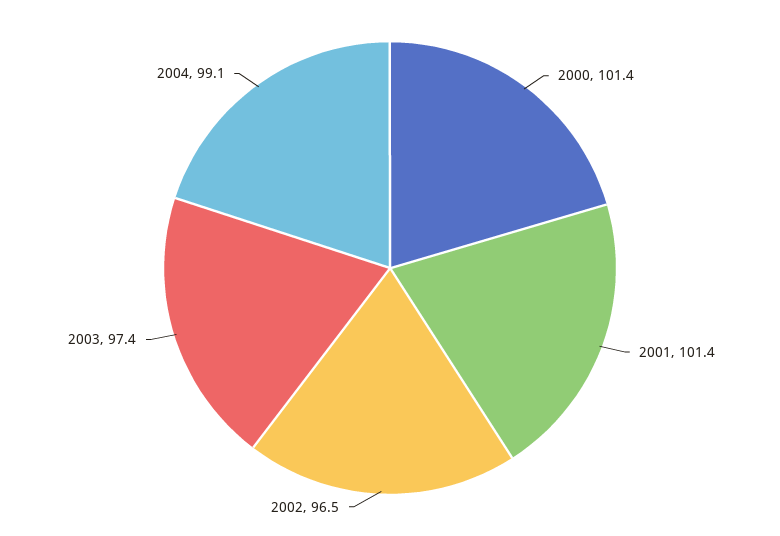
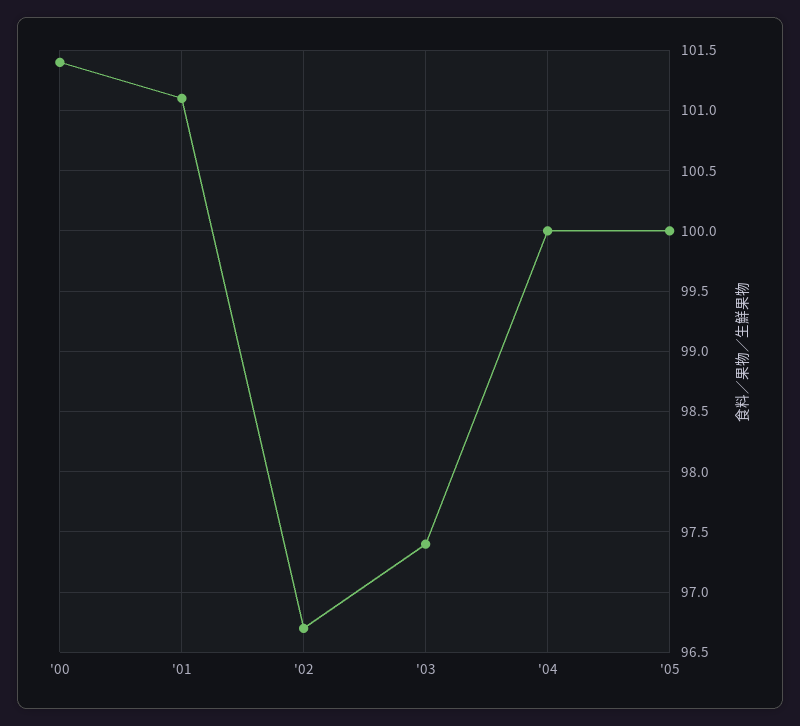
2001: 101.4 -> 101.1
2002: 96.5 -> 96.7
2004: 99.1 -> 100
'05: none -> 100

